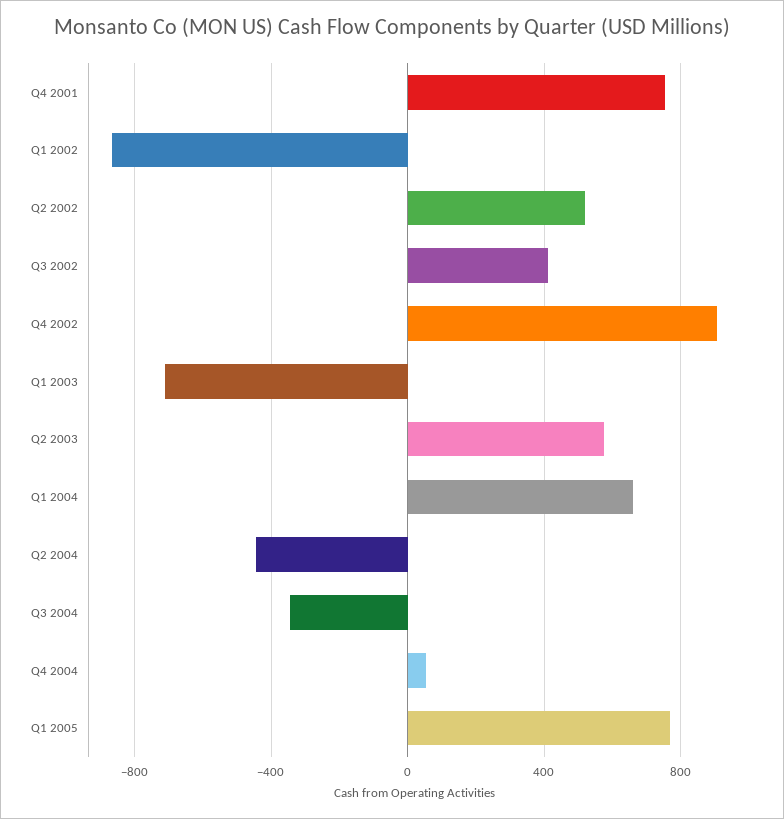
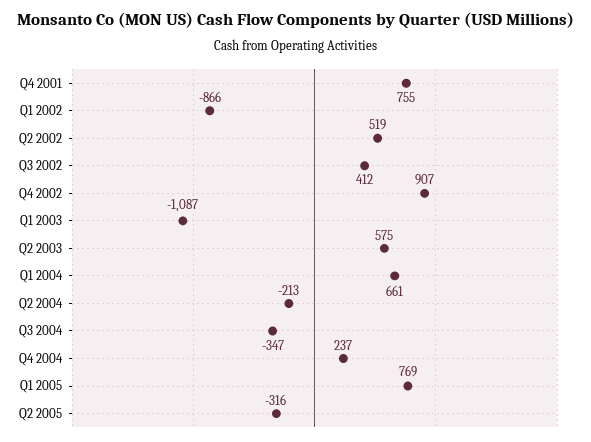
Q1 2003: -700 -> -1087
Q2 2004: -450 -> -213
Q4 2004: 50 -> 237
Q2 2005: none -> -316

